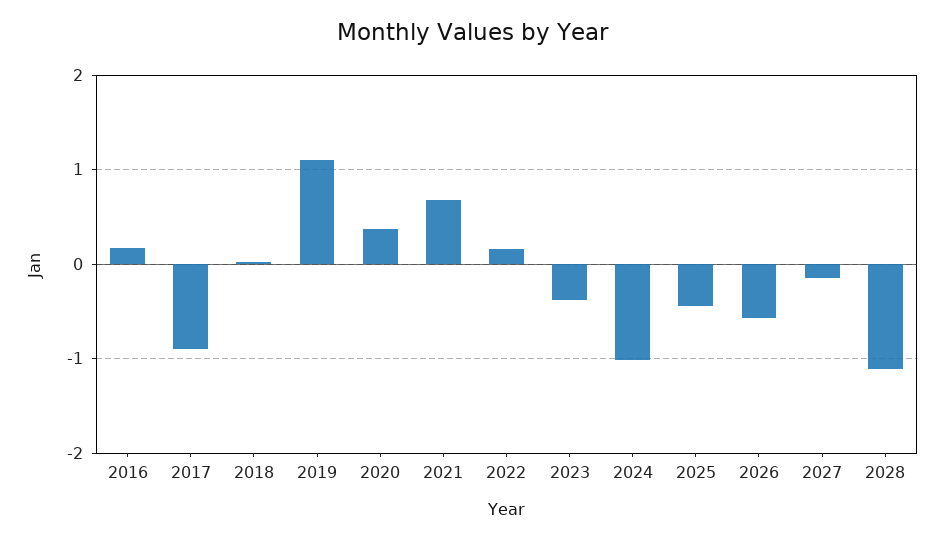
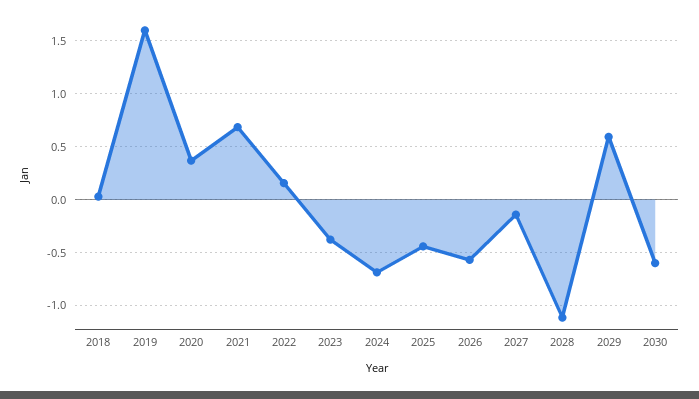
2016: 0.2 -> none
2017: -0.9 -> none
2019: 1.1 -> 1.6
2024: -1 -> -0.7
2029: none -> 0.6
2030: none -> -0.6

